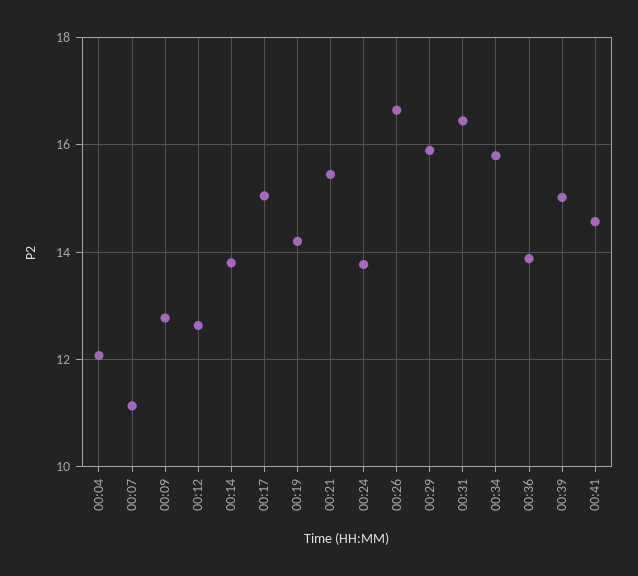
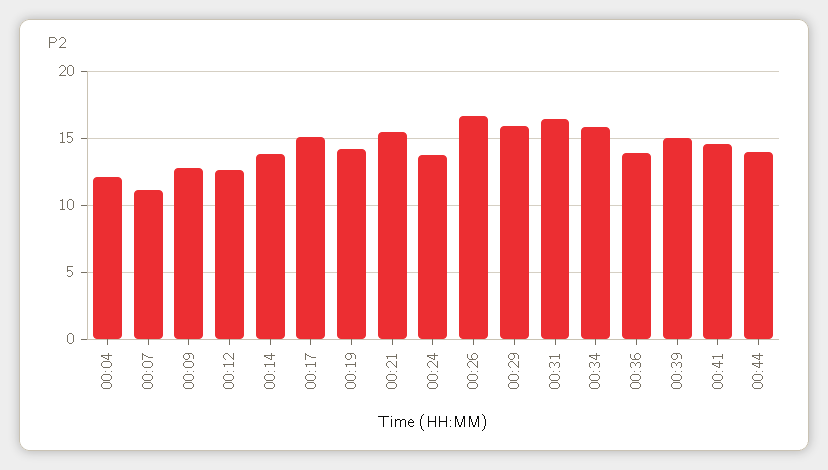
00:44: none -> 14

